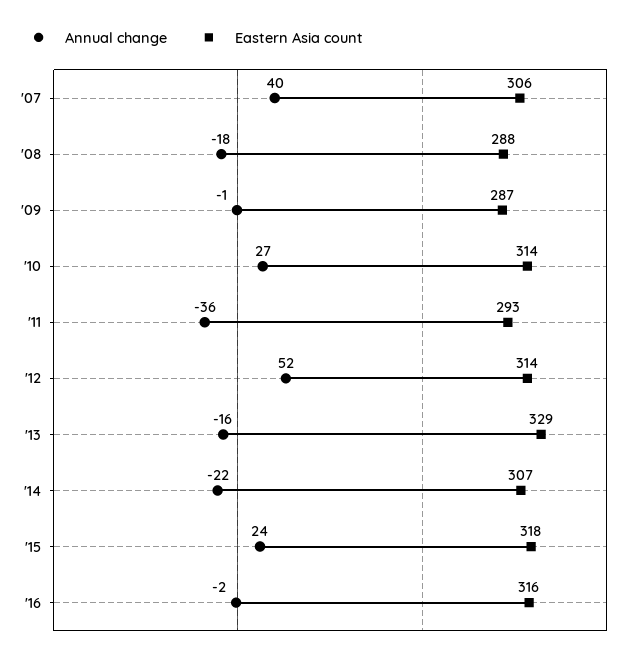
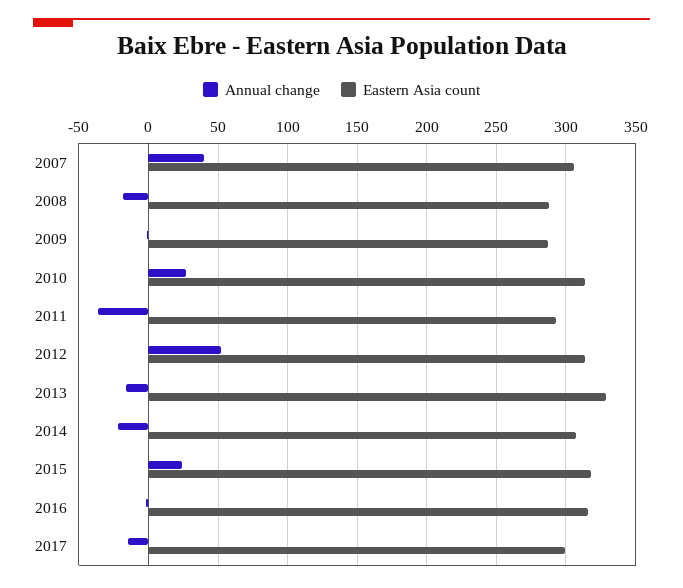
Annual change, 2017: none -> -15
Eastern Asia count, 2017: none -> 300

